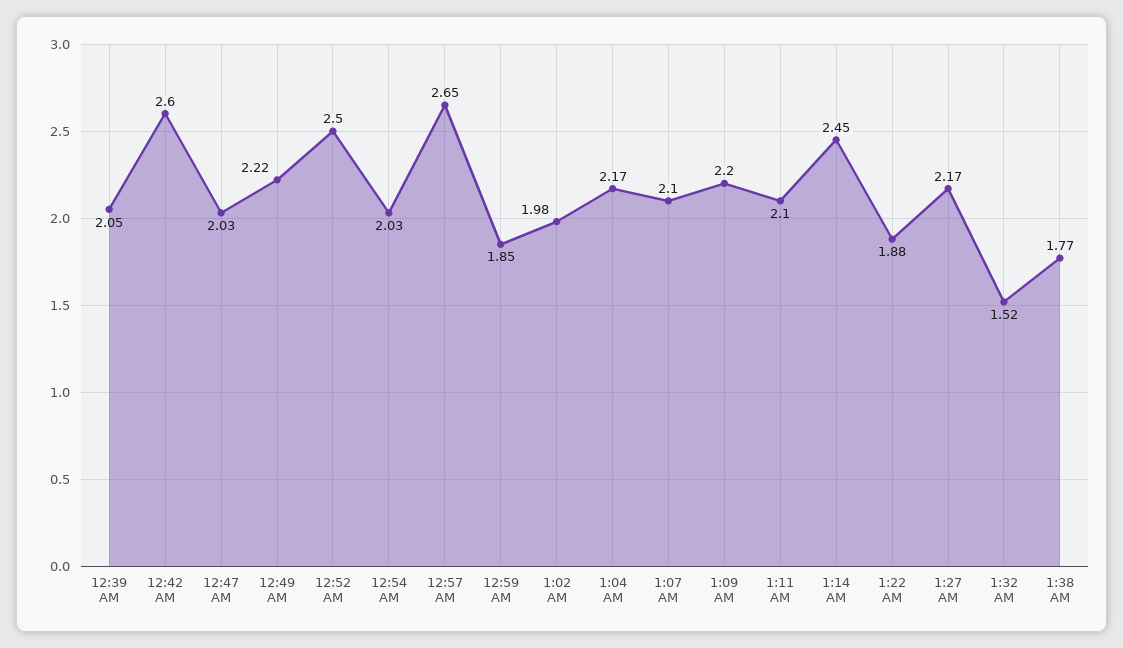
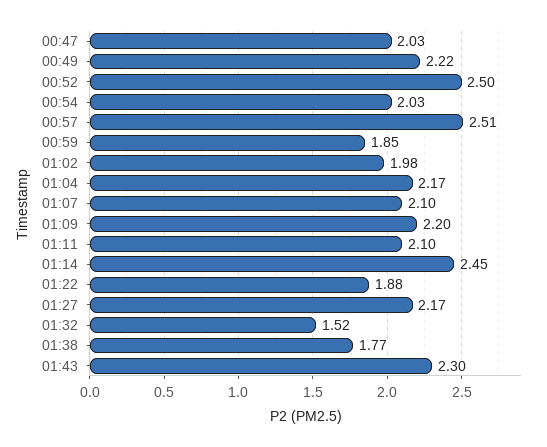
12:39 AM: 2.05 -> none
12:42 AM: 2.6 -> none
12:57 AM: 2.65 -> 2.51
01:43: none -> 2.3

